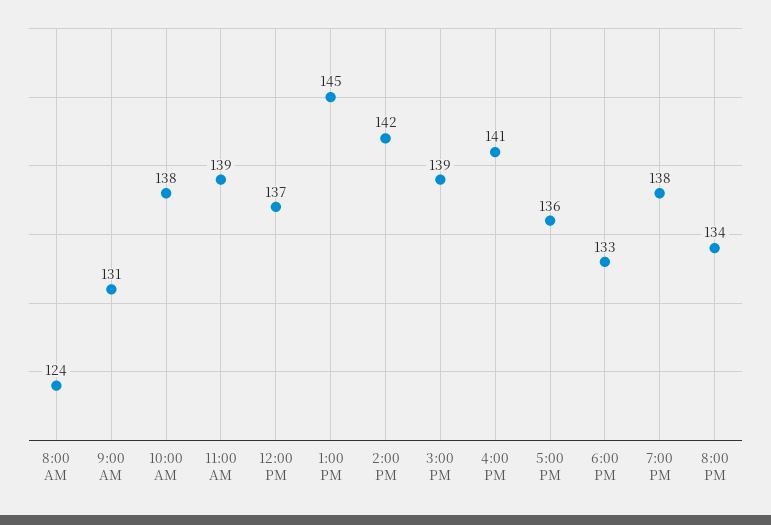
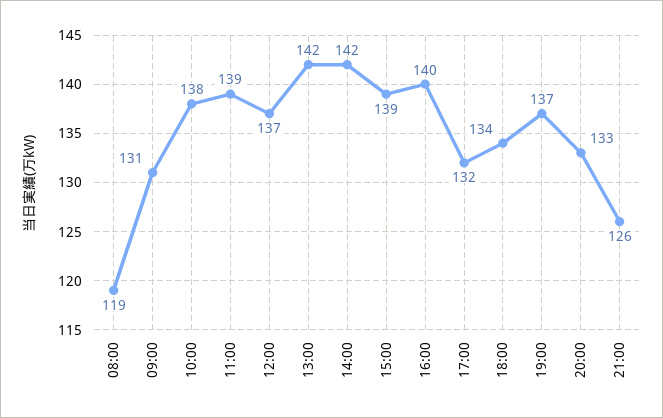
8:00 AM: 124 -> 119
1:00 PM: 145 -> 142
4:00 PM: 141 -> 140
5:00 PM: 136 -> 132
6:00 PM: 133 -> 134
7:00 PM: 138 -> 137
8:00 PM: 134 -> 133
21:00: none -> 126

